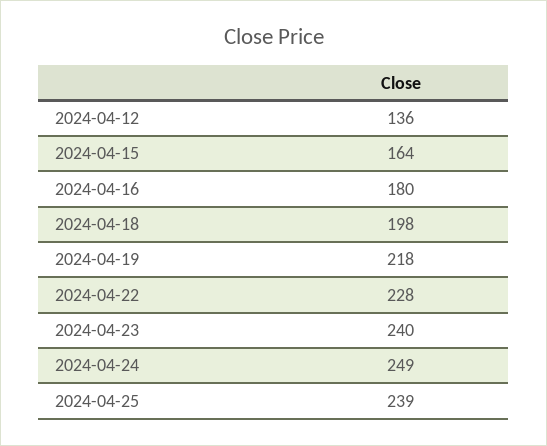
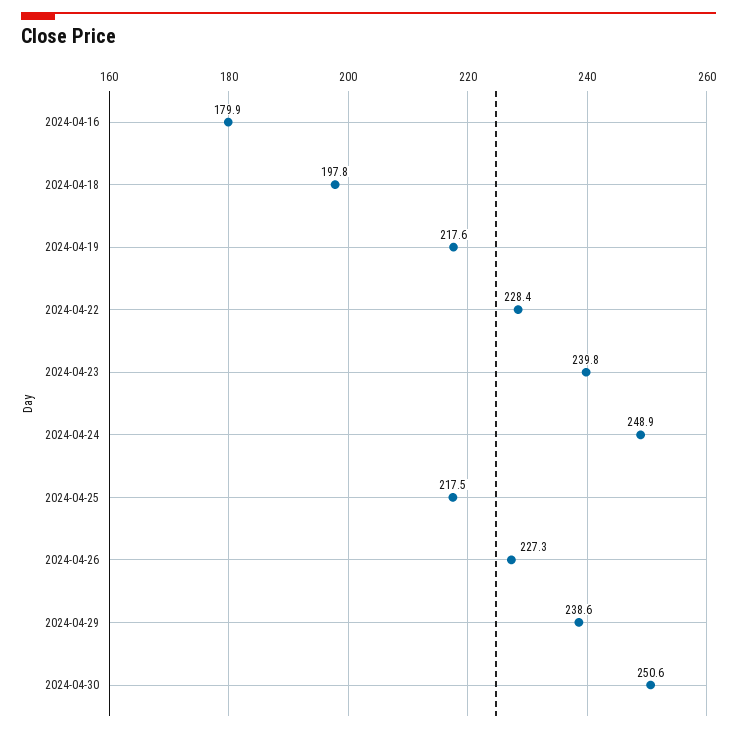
2024-04-12: 136 -> none
2024-04-15: 164 -> none
2024-04-25: 239 -> 217.5
2024-04-26: none -> 227.3
2024-04-29: none -> 238.6
2024-04-30: none -> 250.6

